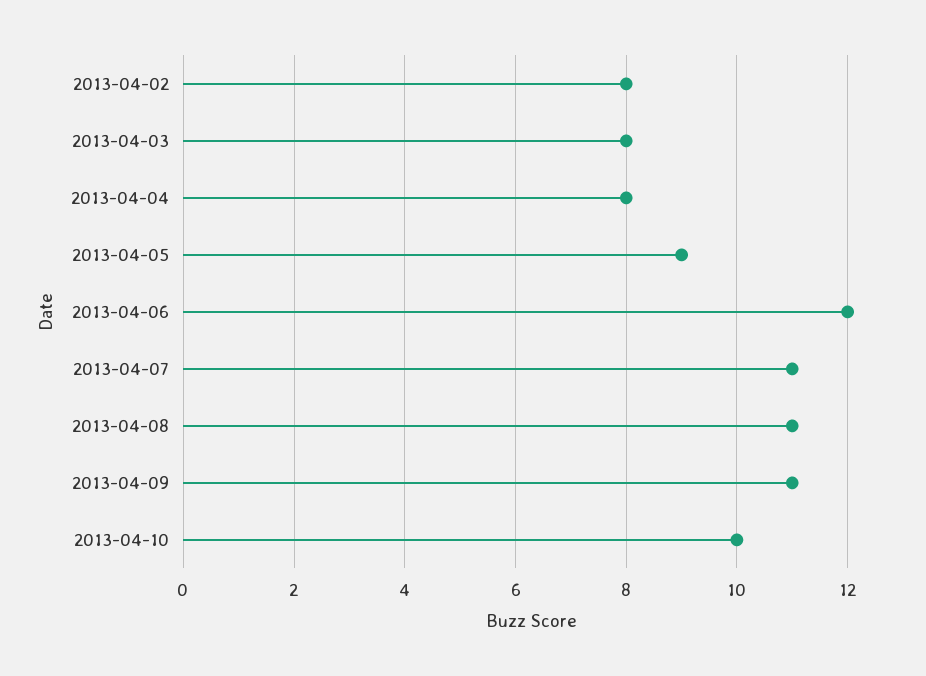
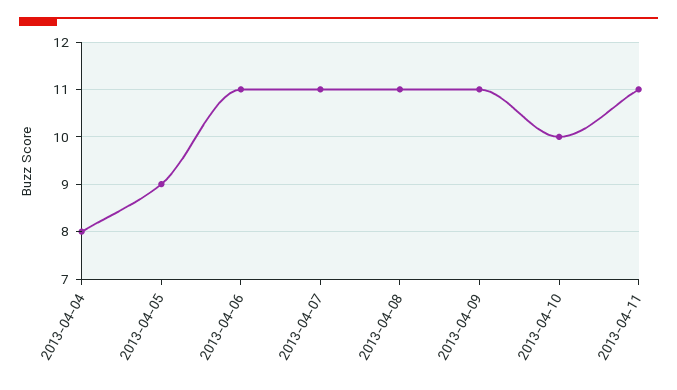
2013-04-02: 8 -> none
2013-04-03: 8 -> none
2013-04-06: 12 -> 11
2013-04-11: none -> 11

